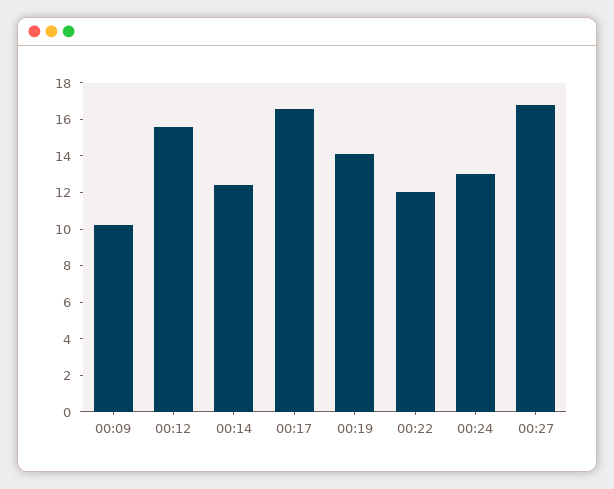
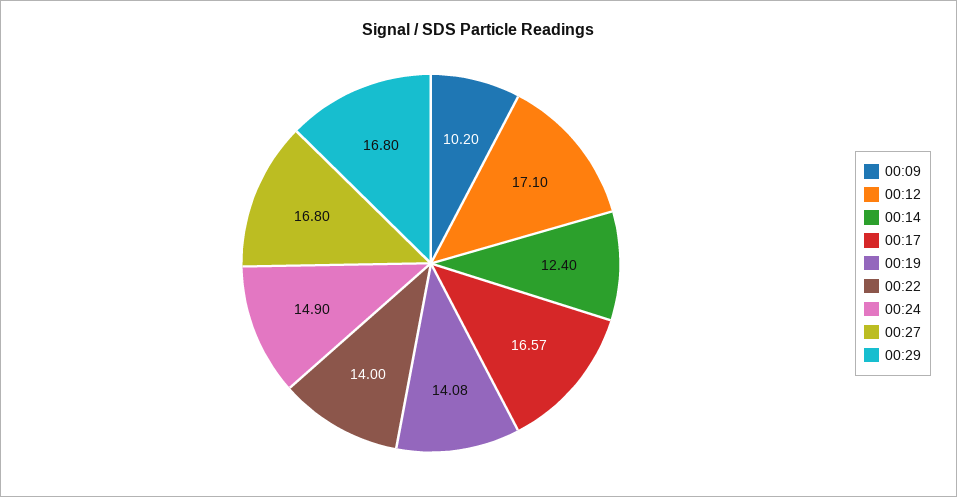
00:12: 15.5 -> 17.1
00:22: 12 -> 14
00:24: 13 -> 14.9
00:29: none -> 16.8

